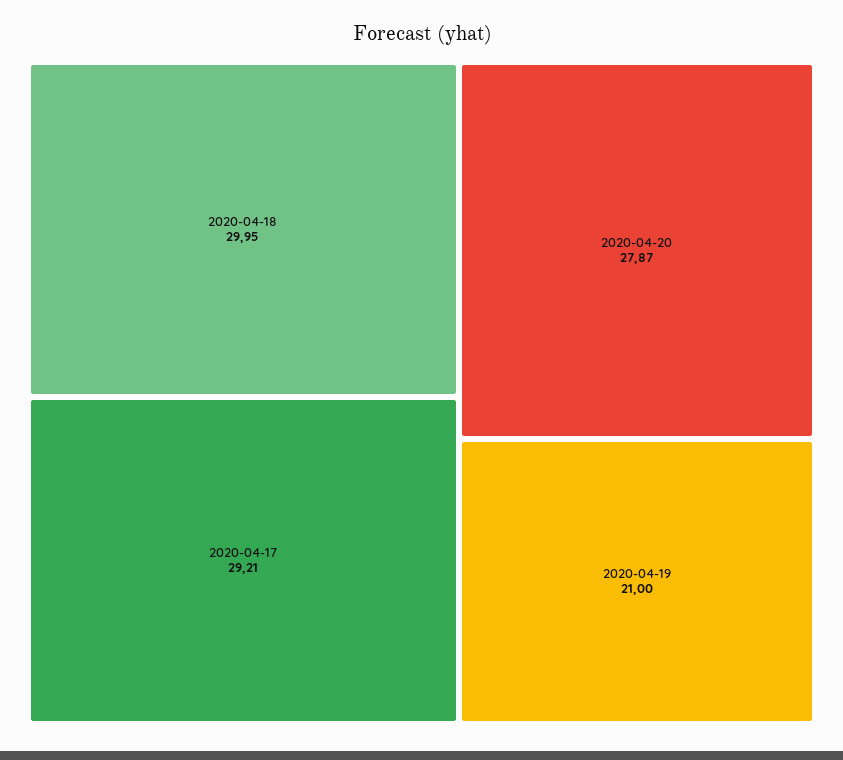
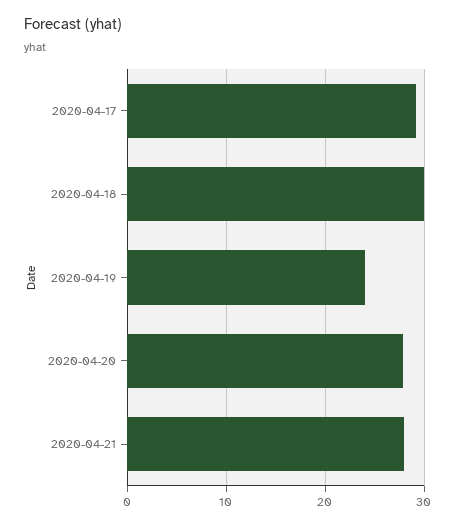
2020-04-19: 21 -> 24
2020-04-21: none -> 28

